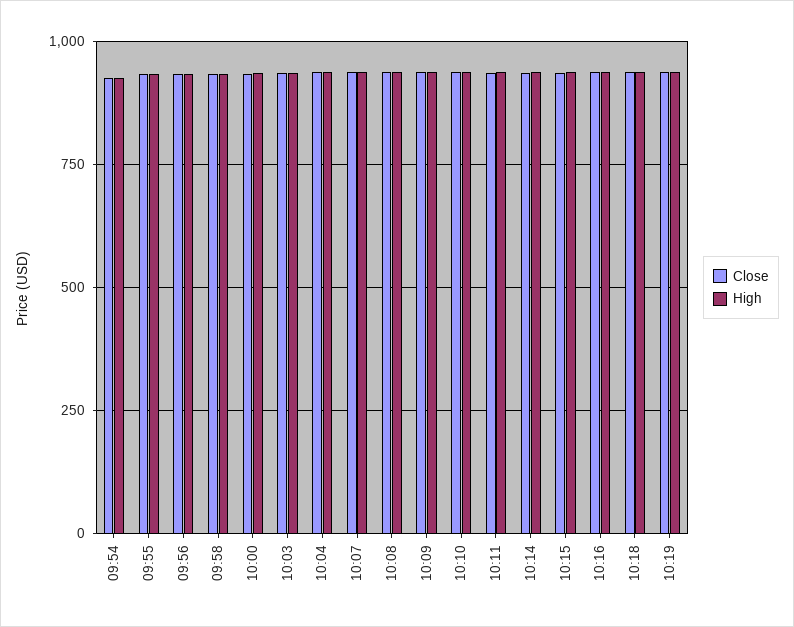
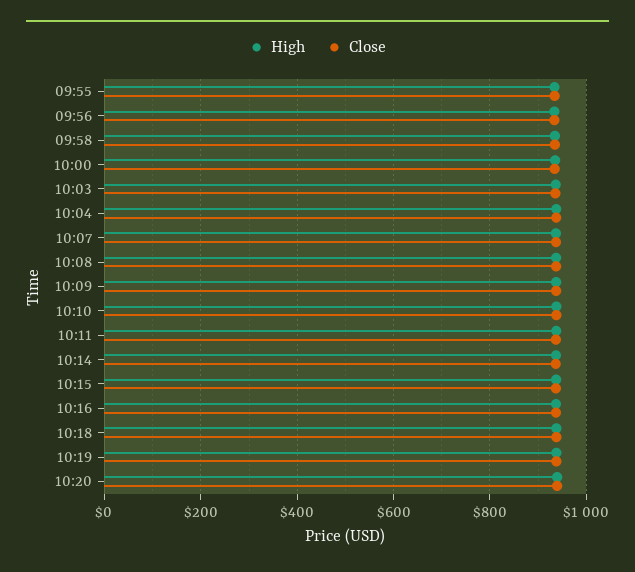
Close, 09:54: 925 -> none
High, 09:54: 925 -> none
High, 10:20: none -> 940
Close, 10:20: none -> 940

